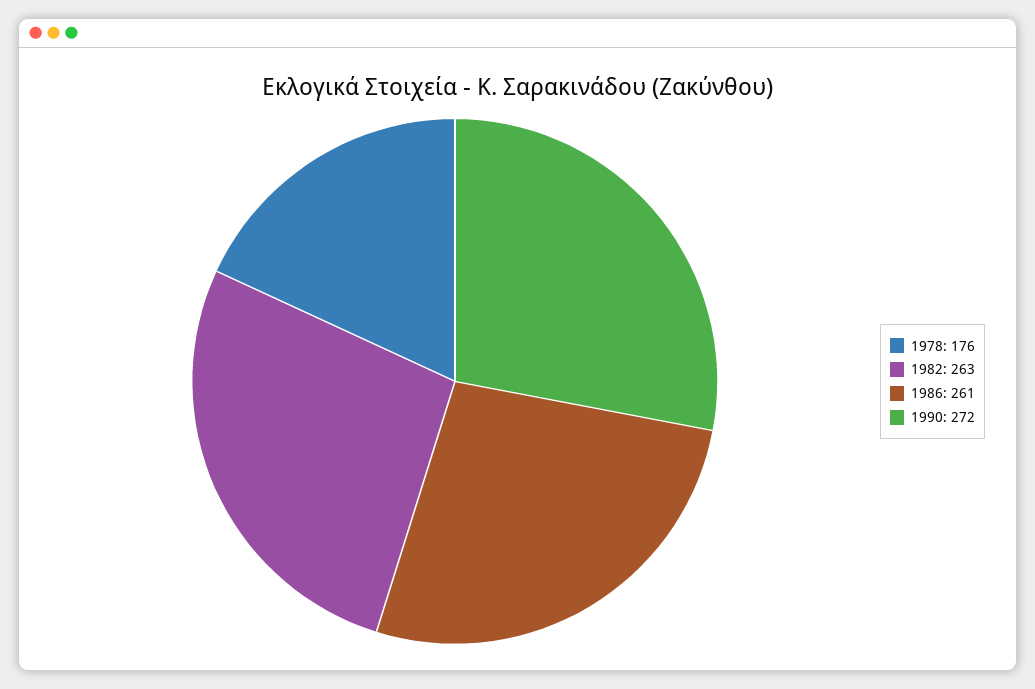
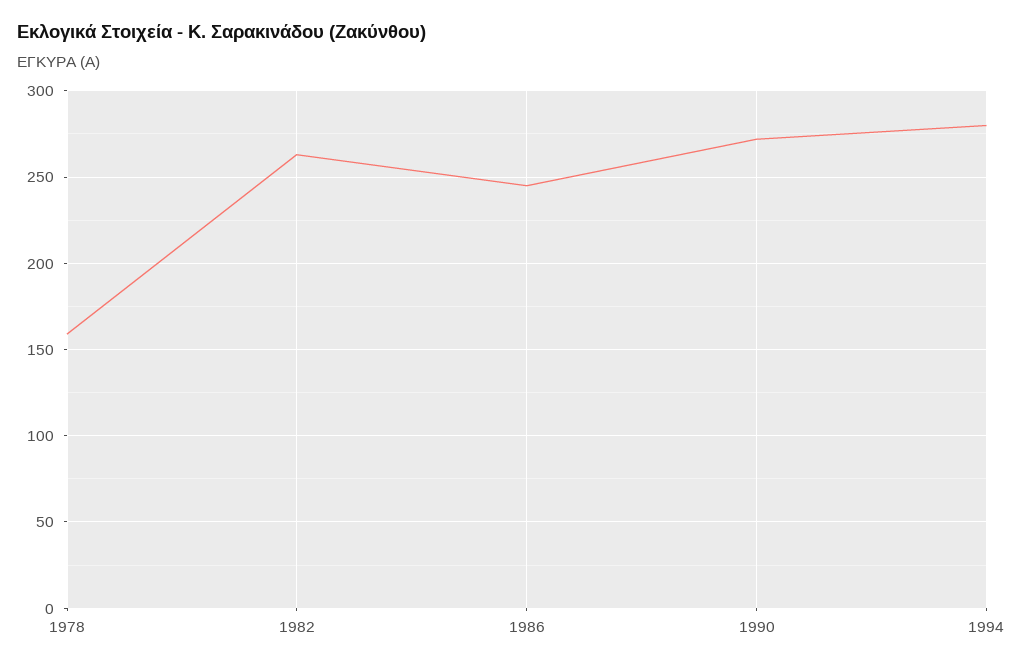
1978: 176 -> 160
1986: 261 -> 245
1994: none -> 280

